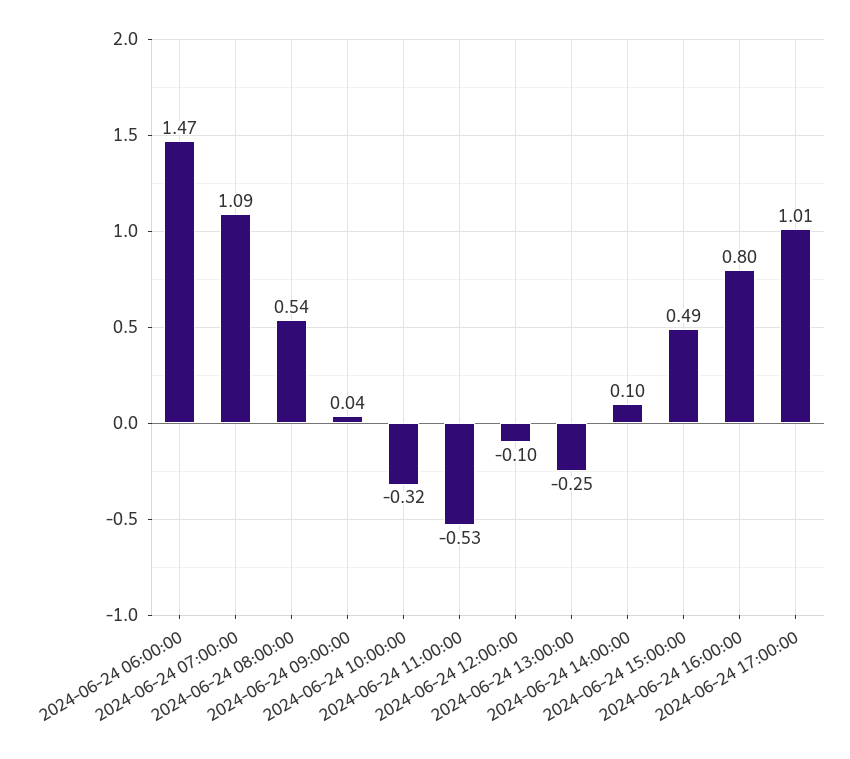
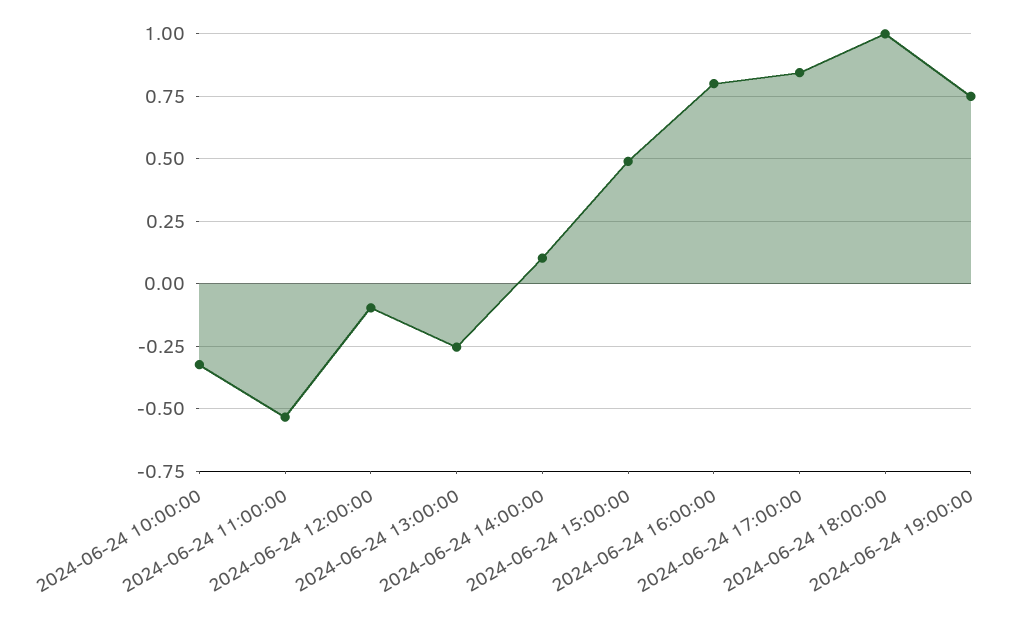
2024-06-24 06:00:00: 1.47 -> none
2024-06-24 07:00:00: 1.09 -> none
2024-06-24 08:00:00: 0.54 -> none
2024-06-24 09:00:00: 0.04 -> none
2024-06-24 17:00:00: 1.01 -> 0.85
2024-06-24 18:00:00: none -> 1
2024-06-24 19:00:00: none -> 0.75

